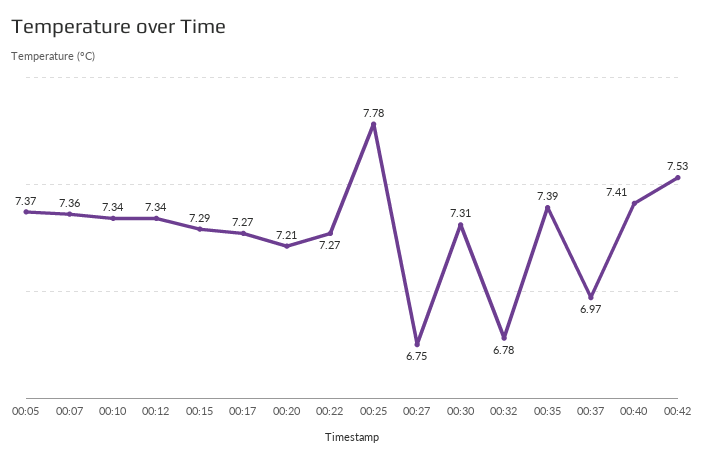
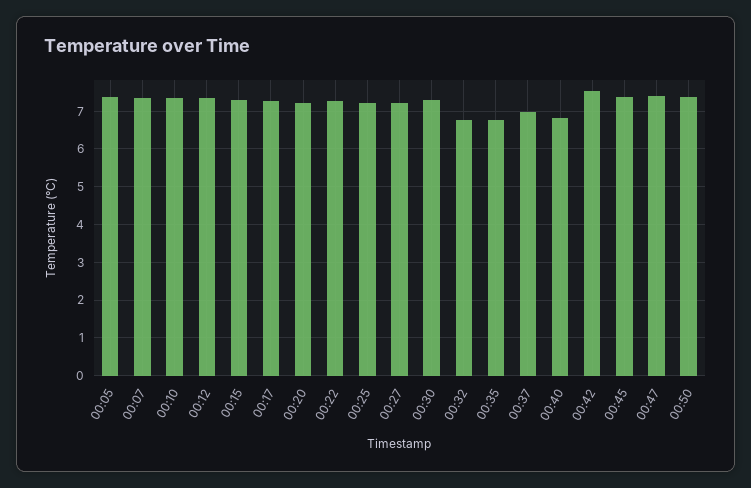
00:25: 7.78 -> 7.2
00:27: 6.75 -> 7.2
00:35: 7.39 -> 6.8
00:40: 7.41 -> 6.8
00:45: none -> 7.4
00:47: none -> 7.4
00:50: none -> 7.4

